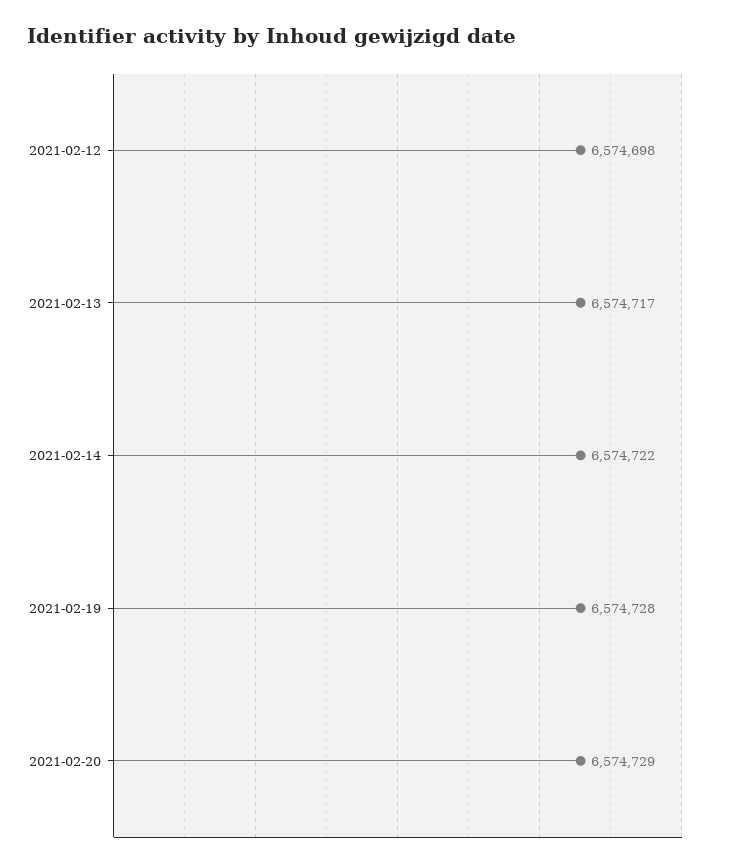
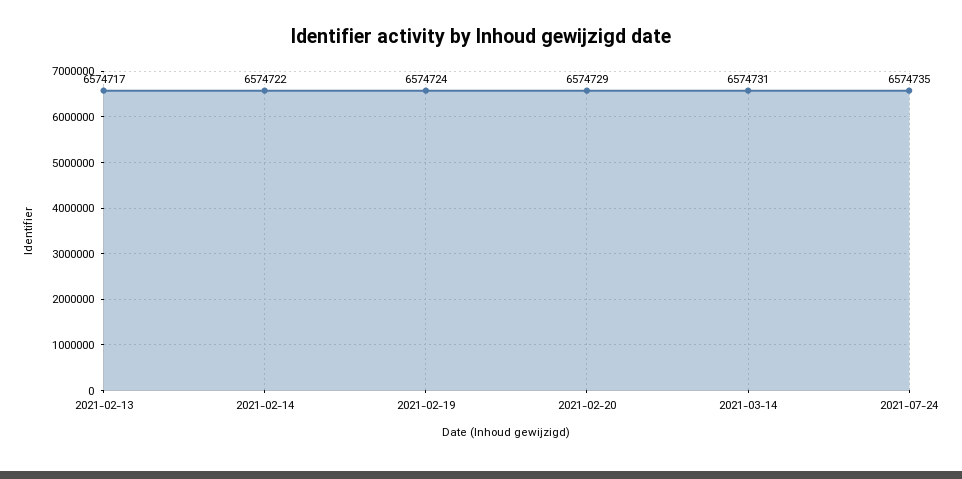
2021-02-12: 6574698 -> none
2021-02-19: 6574728 -> 6574724
2021-03-14: none -> 6574731
2021-07-24: none -> 6574735

